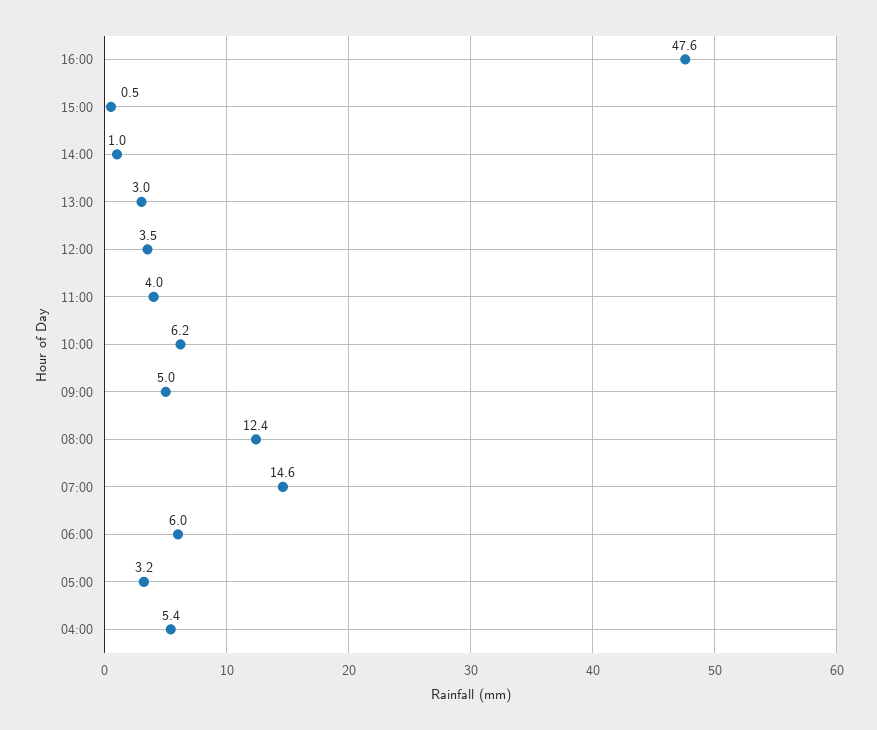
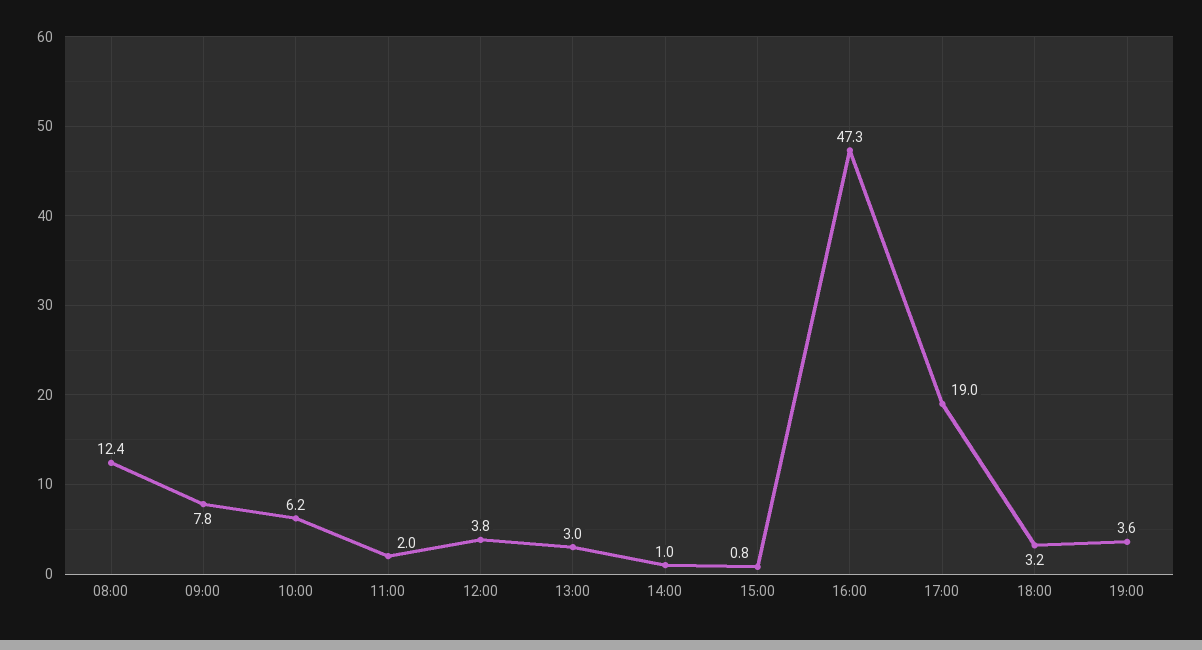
16:00: 47.6 -> 47.3
15:00: 0.5 -> 0.8
12:00: 3.5 -> 3.8
11:00: 4 -> 2
09:00: 5 -> 7.8
07:00: 14.6 -> none
06:00: 6 -> none
05:00: 3.2 -> none
04:00: 5.4 -> none
17:00: none -> 19
18:00: none -> 3.2
19:00: none -> 3.6

